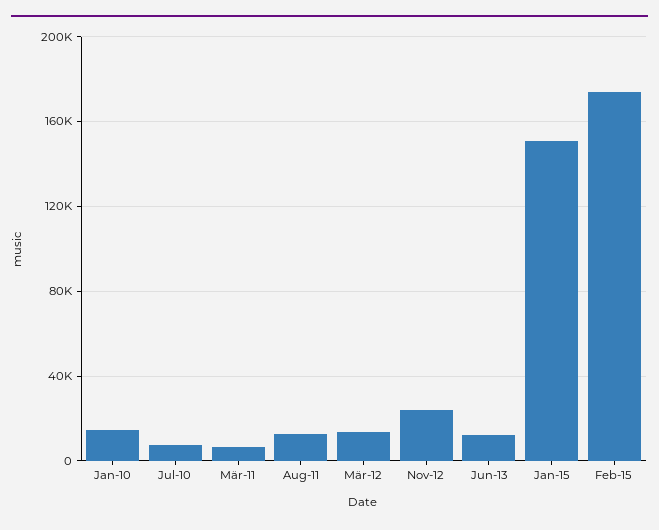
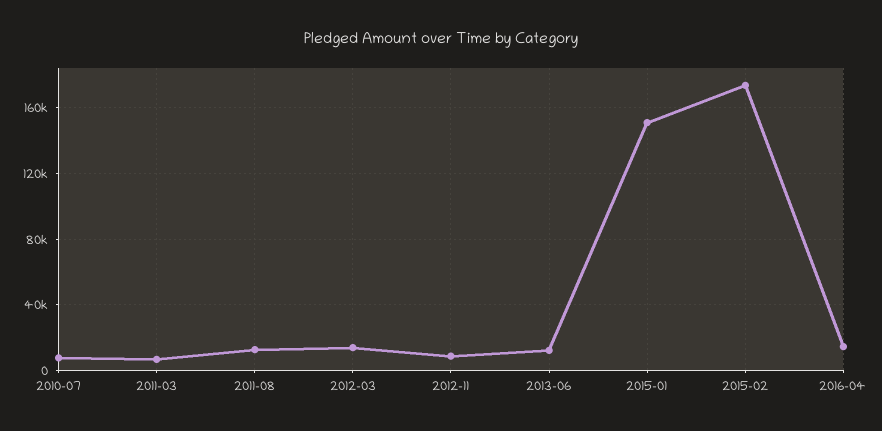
Jan-10: 15000 -> none
Nov-12: 25000 -> 10000
2016-04: none -> 15000

